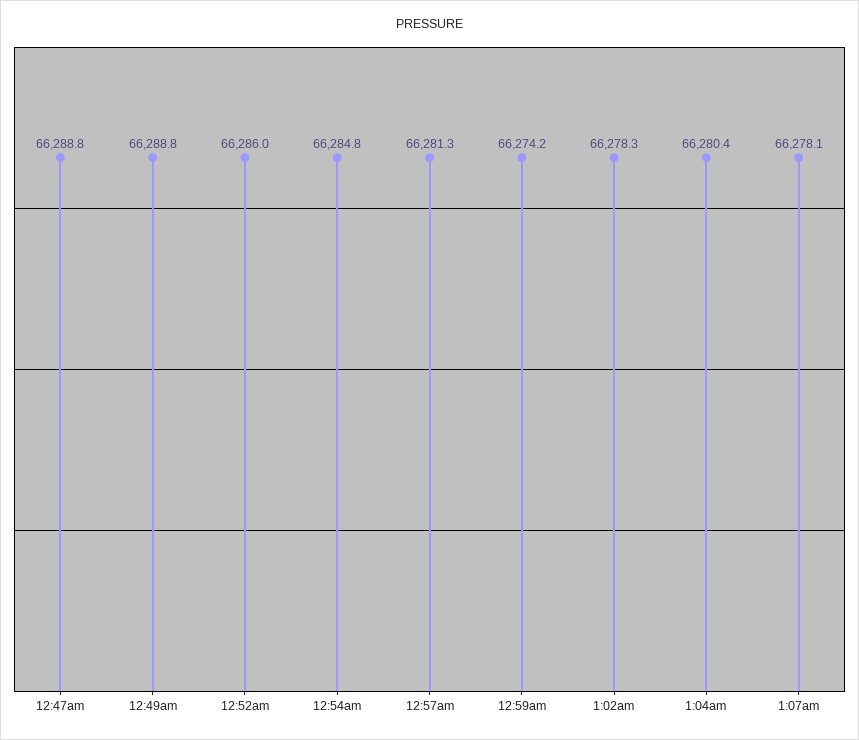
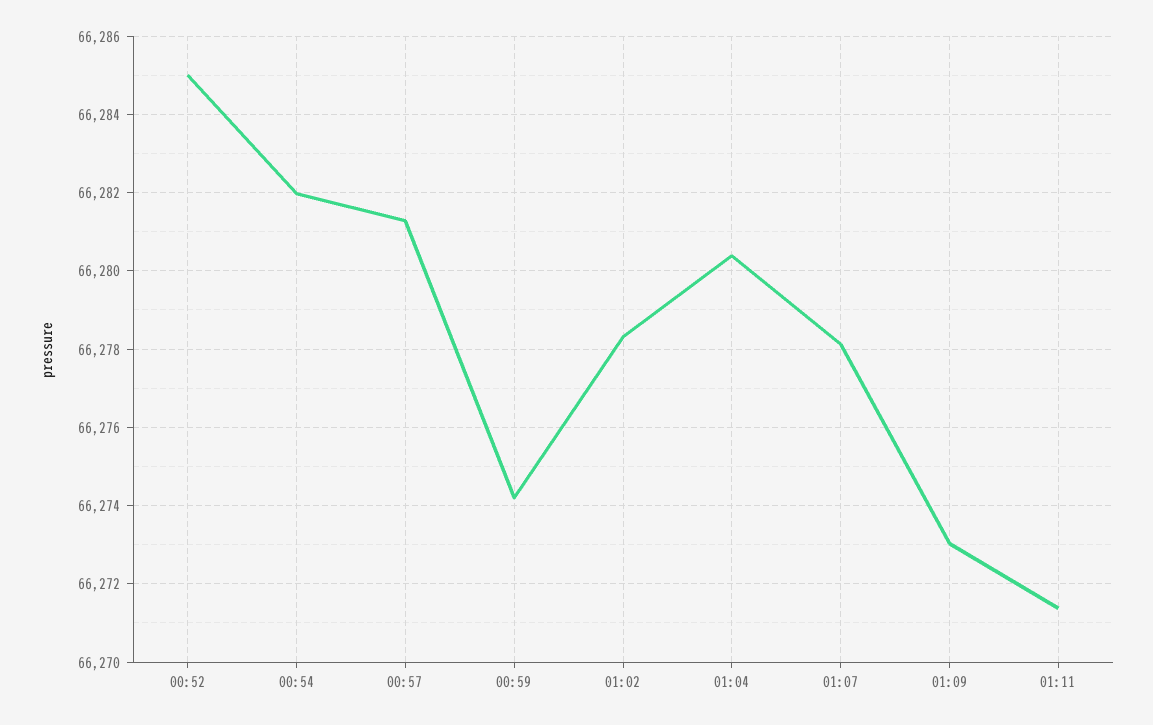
12:47am: 66288.8 -> none
12:49am: 66288.8 -> none
12:52am: 66286 -> 66285
12:54am: 66284.8 -> 66282
01:09: none -> 66273
01:11: none -> 66271.4

